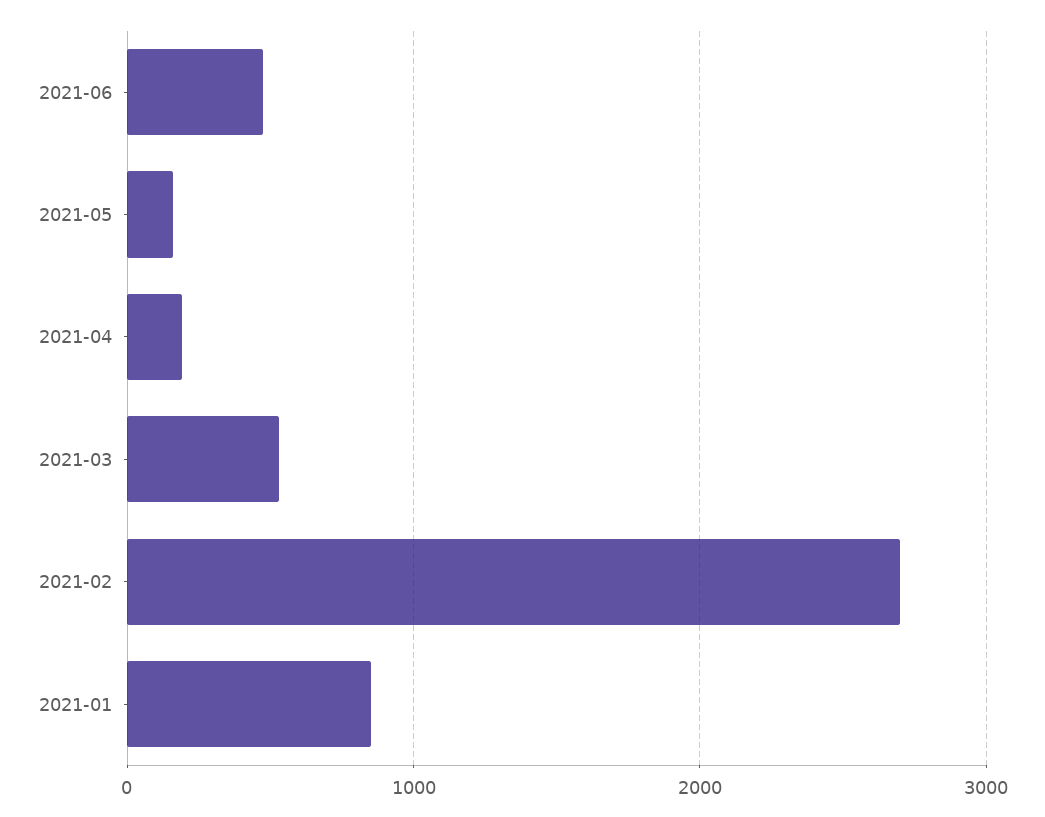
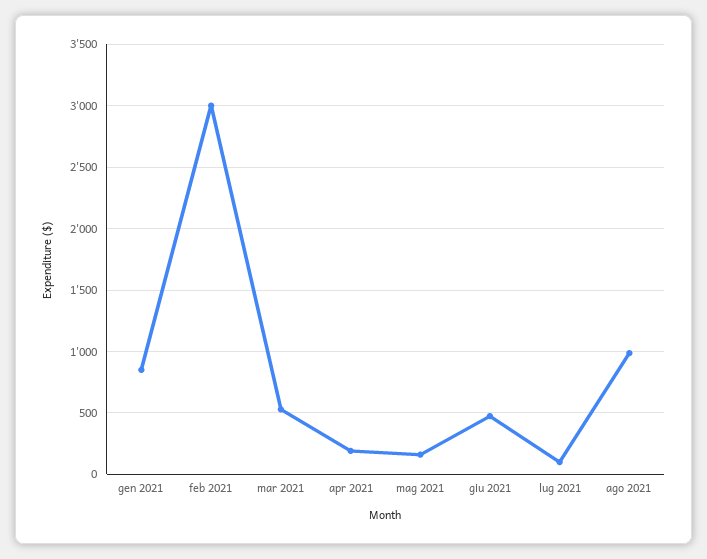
2021-02: 2700 -> 3000
lug 2021: none -> 100
ago 2021: none -> 1000

